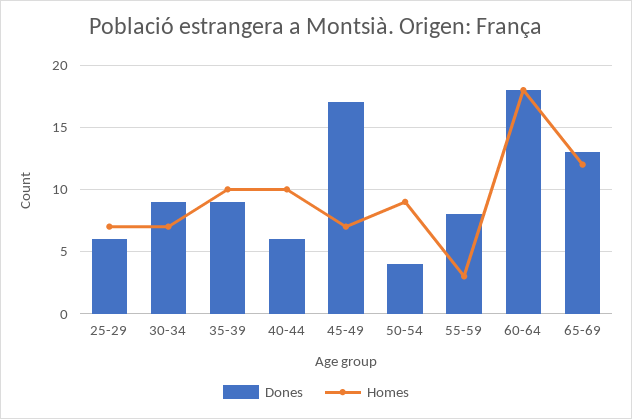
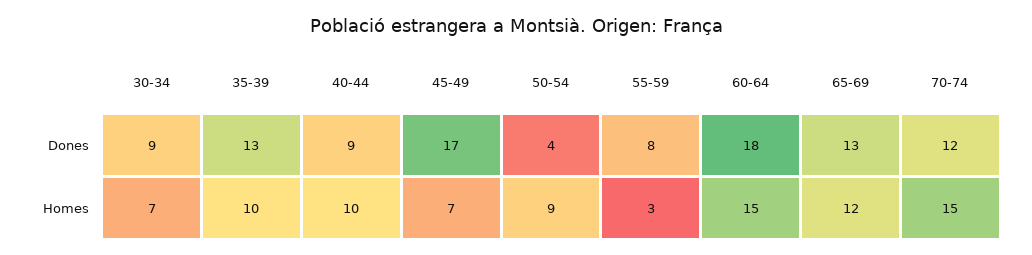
Dones, 25-29: 6 -> none
Homes, 25-29: 7 -> none
Dones, 35-39: 9 -> 13
Dones, 40-44: 6 -> 9
Homes, 60-64: 18 -> 15
Dones, 70-74: none -> 12
Homes, 70-74: none -> 15

